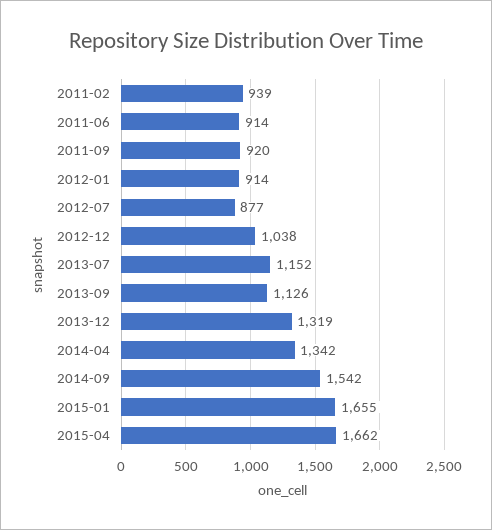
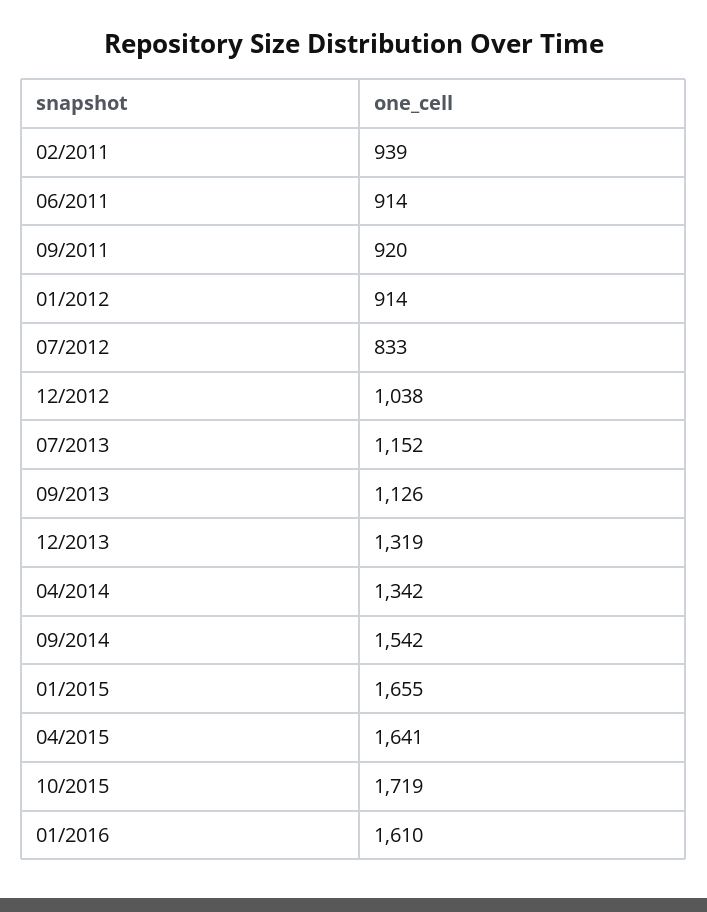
2012-07: 877 -> 833
2015-04: 1662 -> 1641
10/2015: none -> 1719
01/2016: none -> 1610

